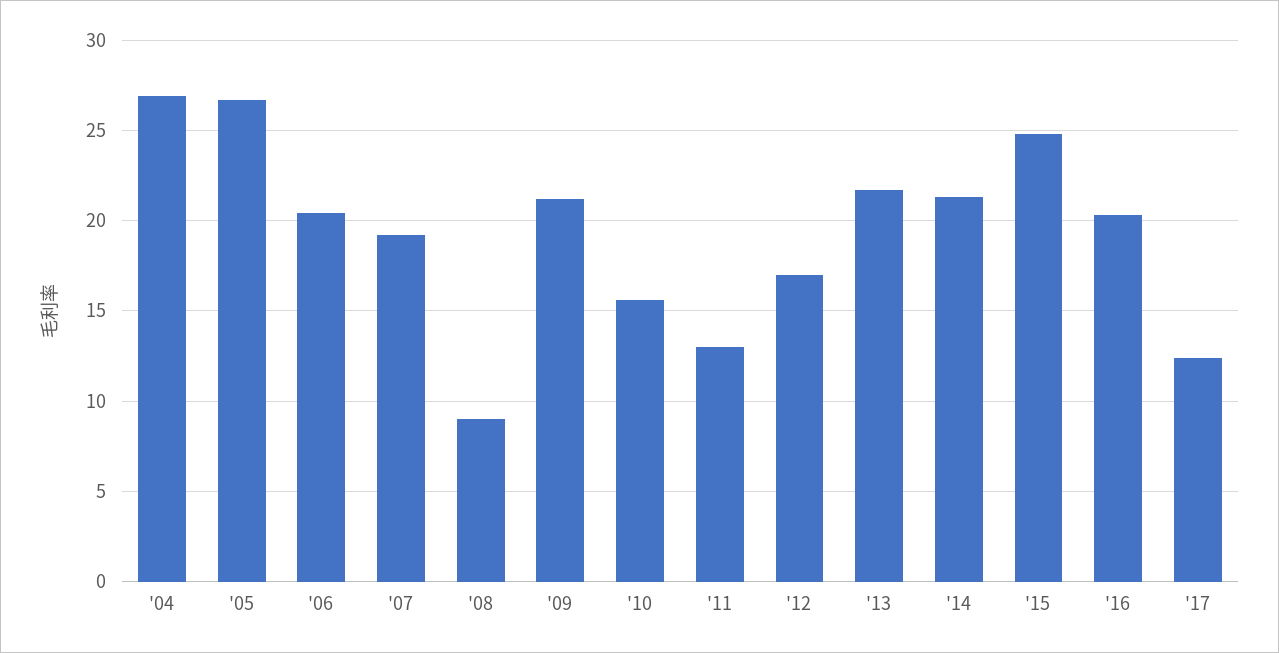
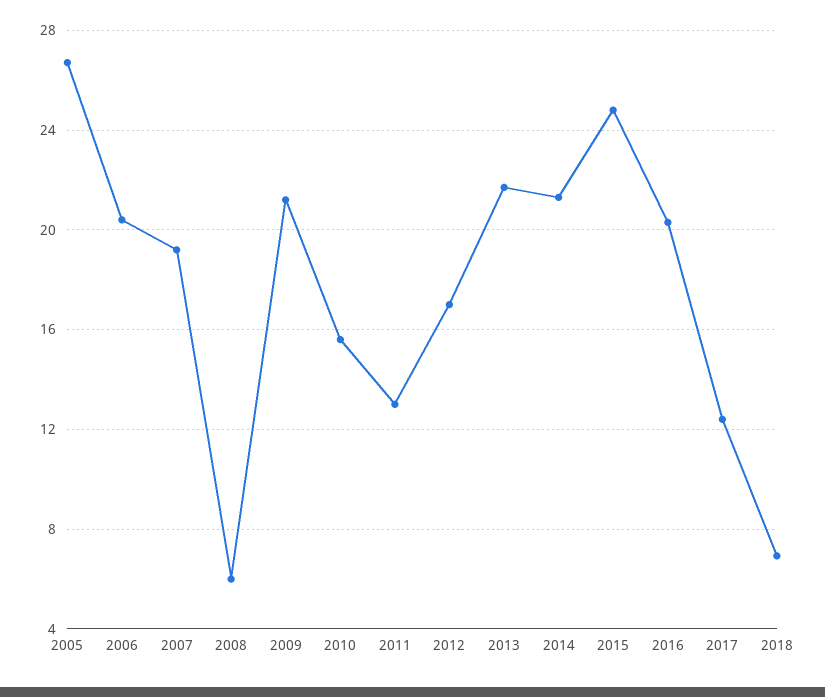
'04: 27 -> none
'08: 9 -> 6
2018: none -> 7

